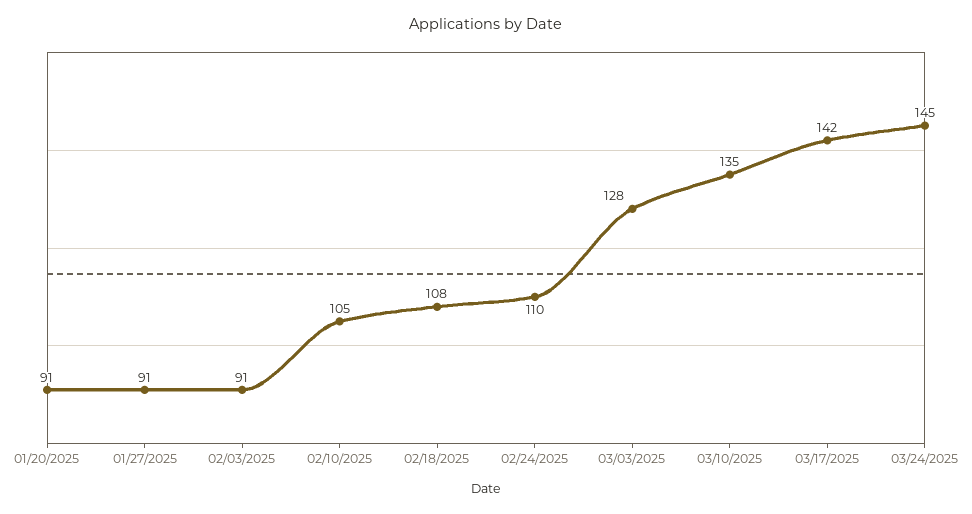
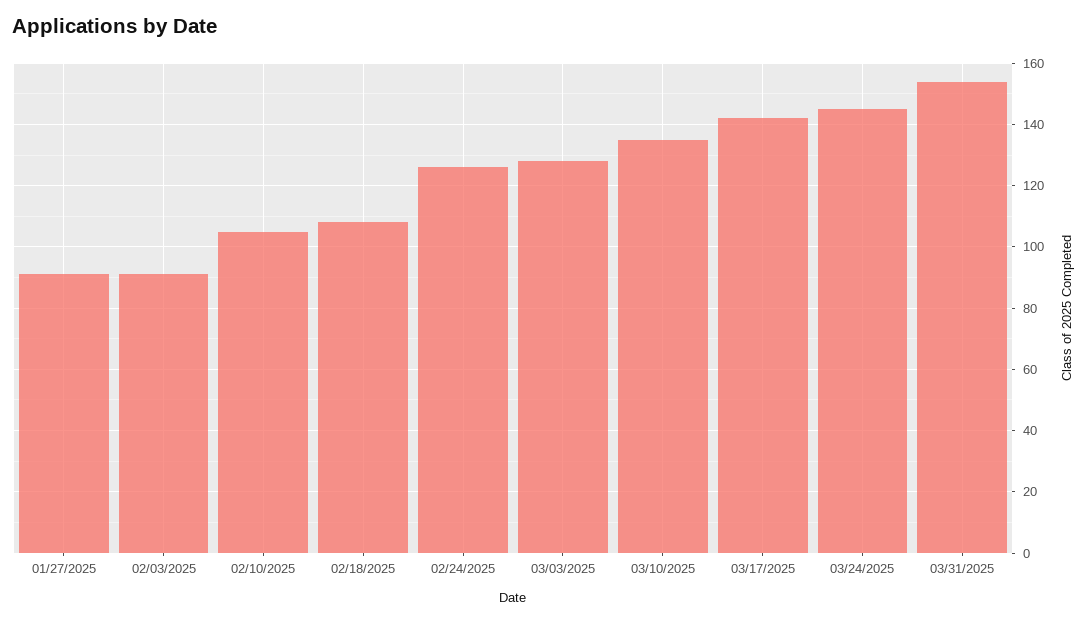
01/20/2025: 91 -> none
02/24/2025: 110 -> 125
03/31/2025: none -> 155

